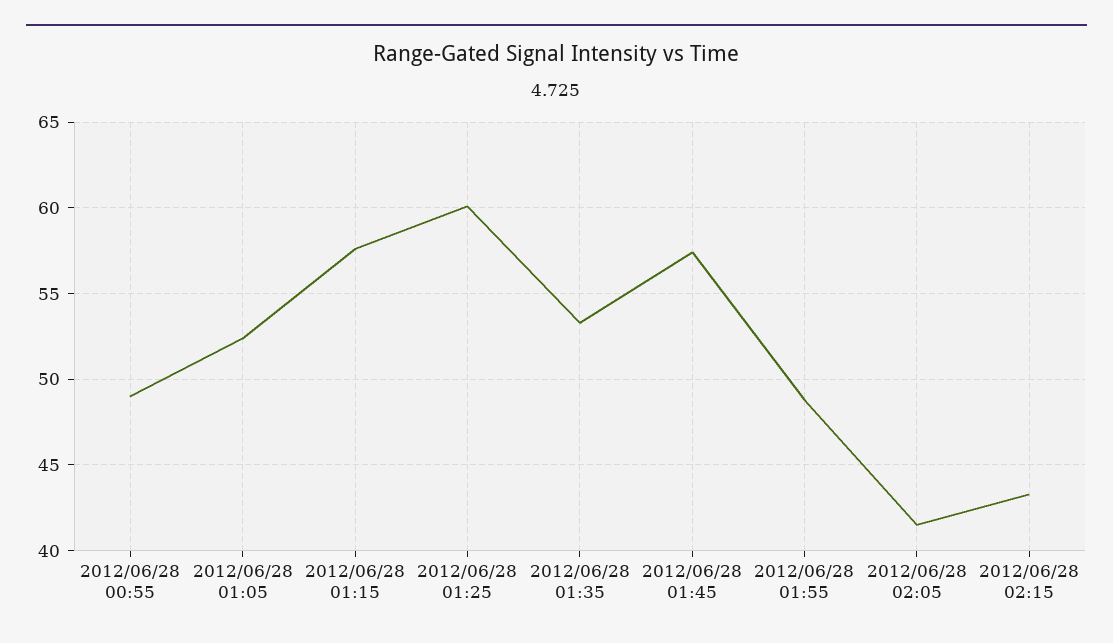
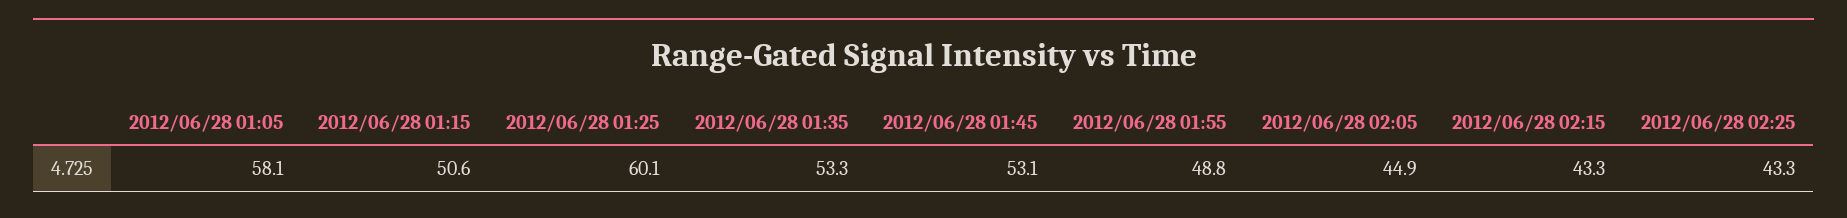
2012/06/28 00:55: 49 -> none
2012/06/28 01:05: 52.5 -> 58.1
2012/06/28 01:15: 57.5 -> 50.6
2012/06/28 01:45: 57.5 -> 53.1
2012/06/28 02:05: 41.5 -> 44.9
2012/06/28 02:25: none -> 43.3

